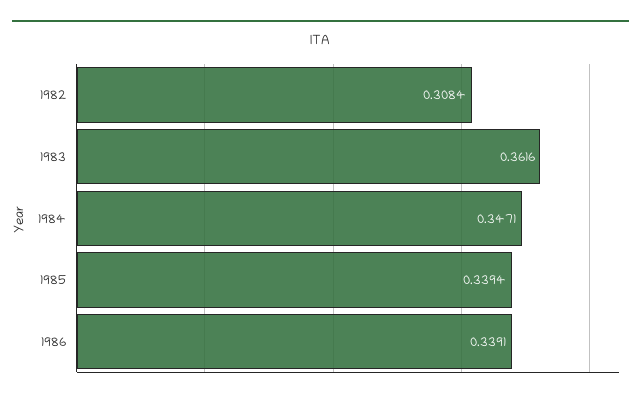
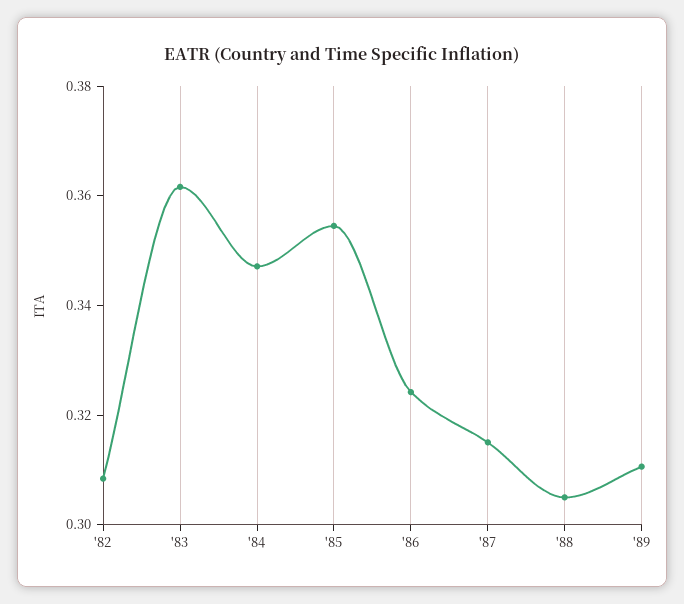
1985: 0.3394 -> 0.355
1986: 0.3391 -> 0.325
'87: none -> 0.315
'88: none -> 0.305
'89: none -> 0.31

